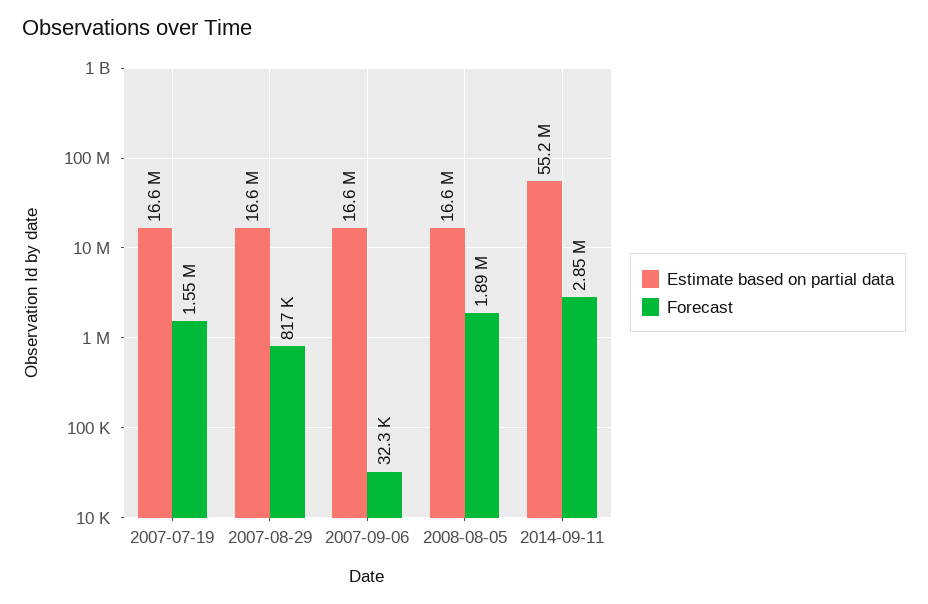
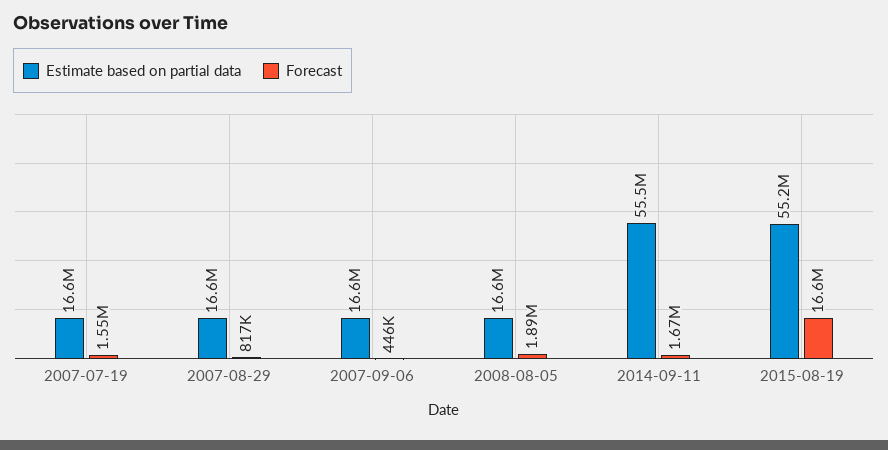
Forecast, 2007-09-06: 32300 -> 446000
Estimate based on partial data, 2014-09-11: 55200000 -> 55500000
Forecast, 2014-09-11: 2850000 -> 1670000
Estimate based on partial data, 2015-08-19: none -> 55200000
Forecast, 2015-08-19: none -> 16600000

